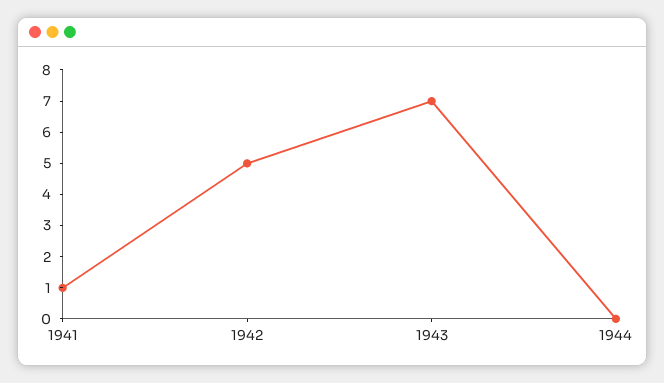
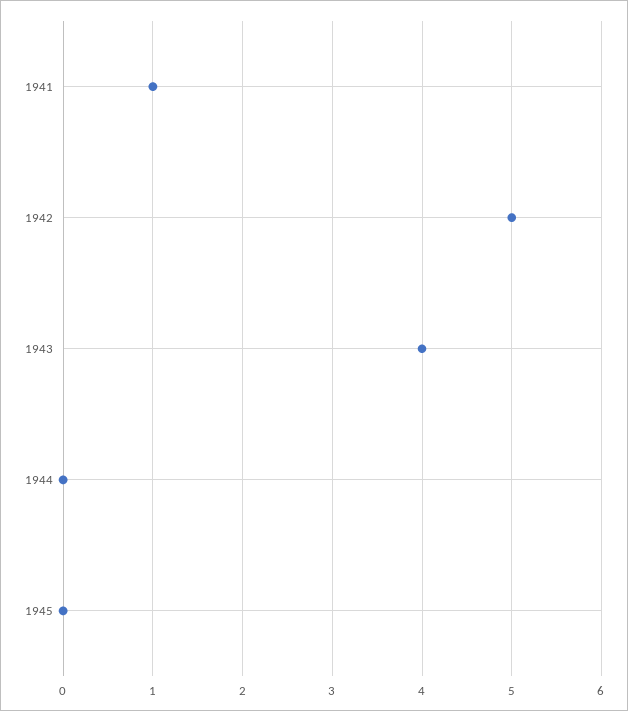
1943: 7 -> 4
1945: none -> 0

